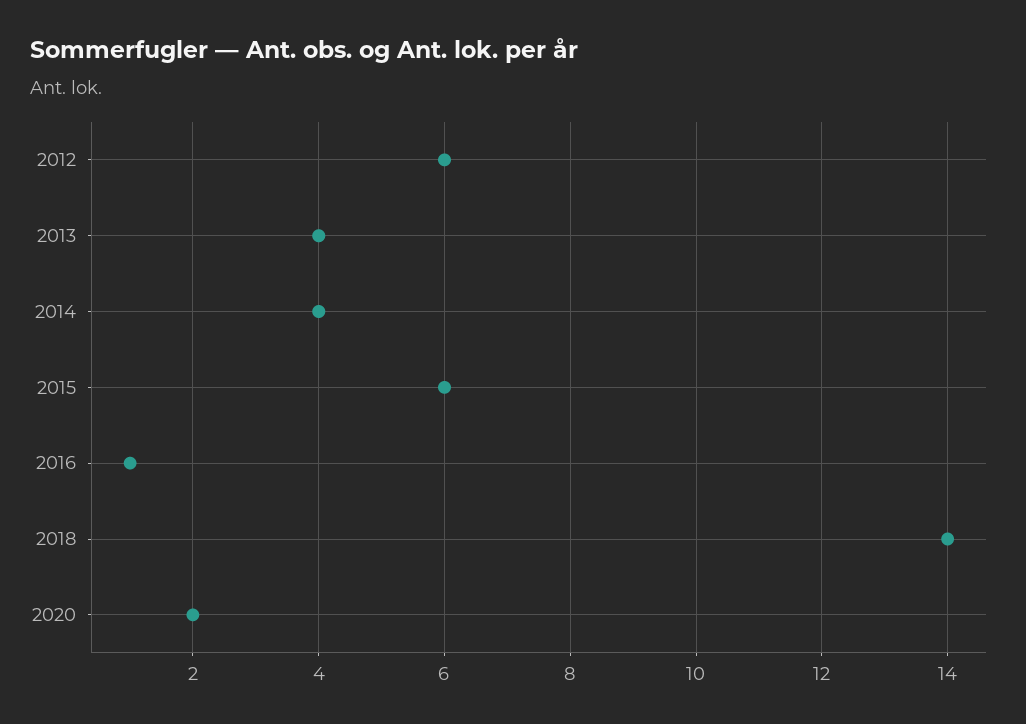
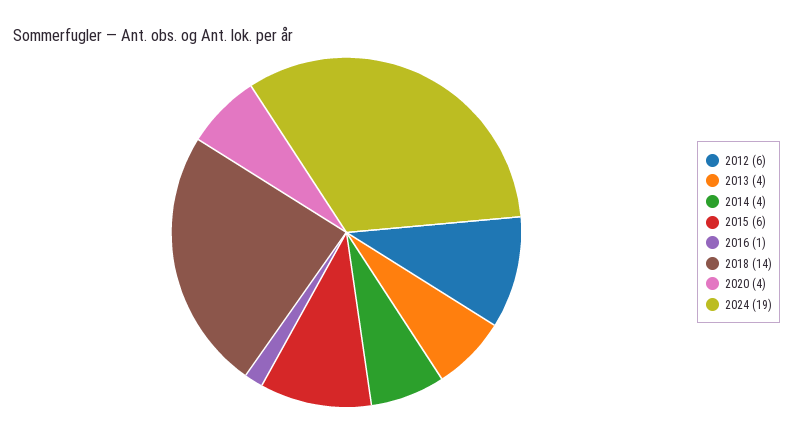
2020: 2 -> 4
2024: none -> 19

